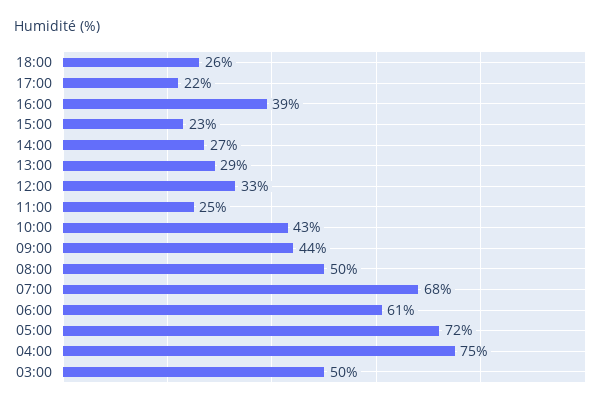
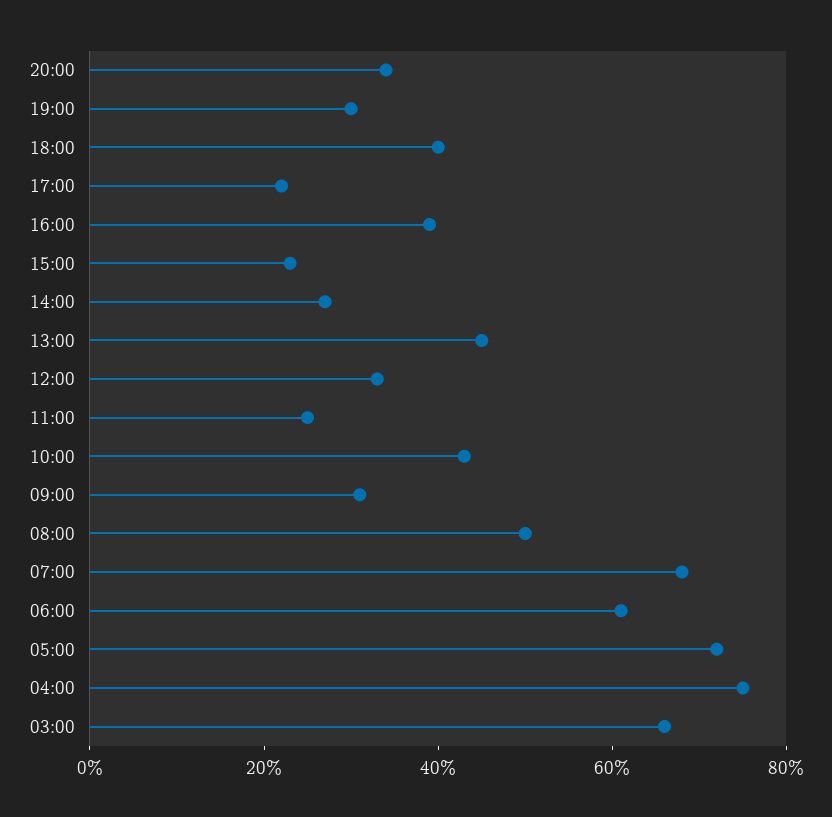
18:00: 26 -> 40
13:00: 29 -> 45
09:00: 44 -> 30
03:00: 50 -> 65
20:00: none -> 35
19:00: none -> 30

